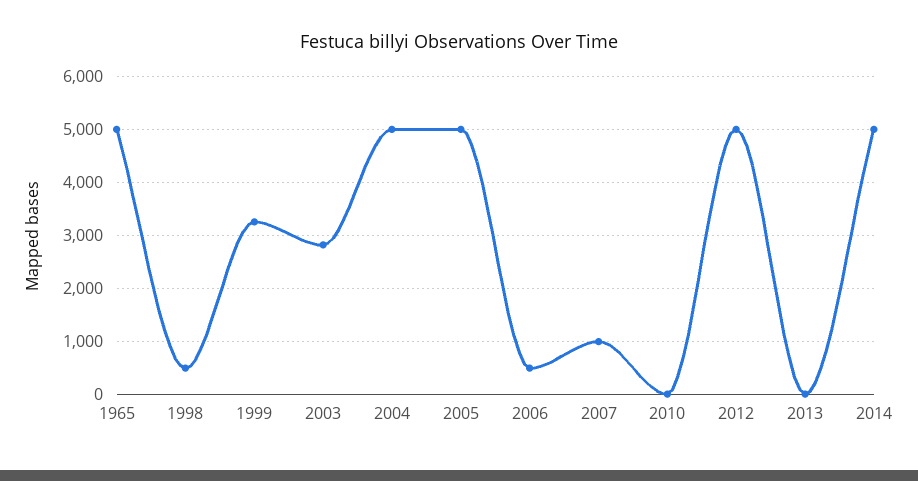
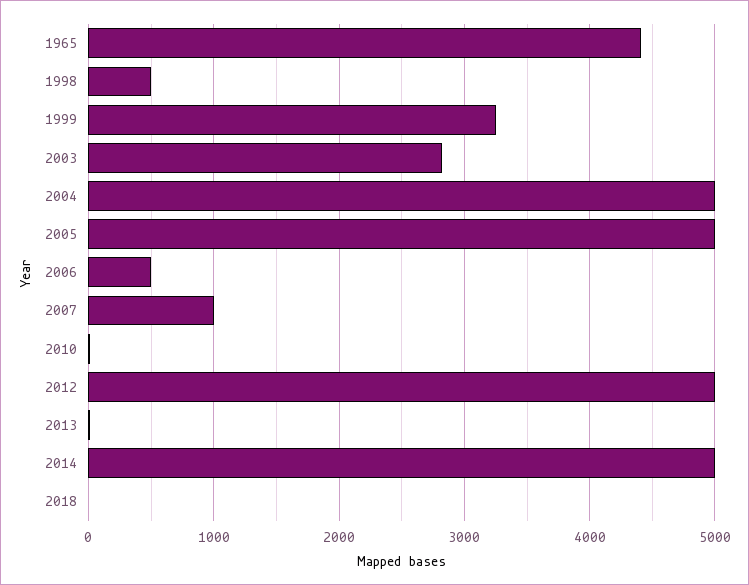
1965: 5000 -> 4400
2018: none -> 0

